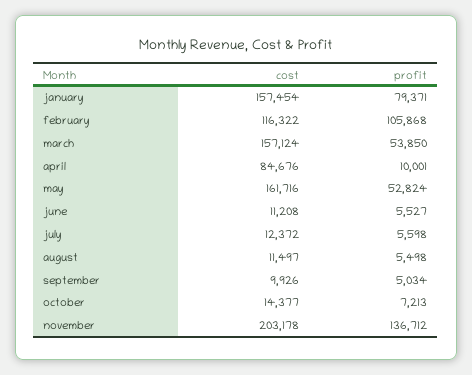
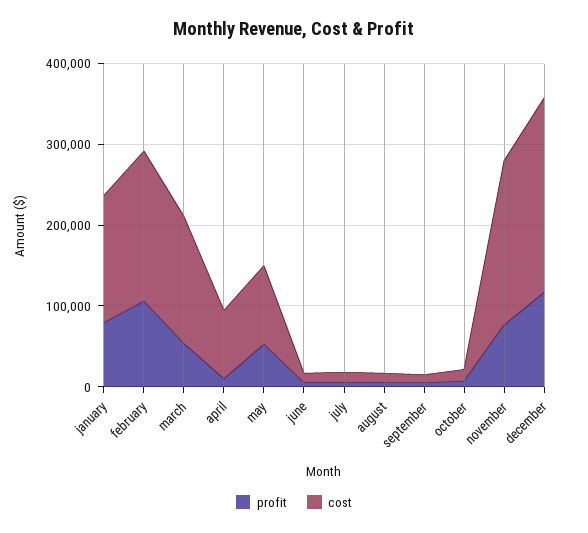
cost, february: 116322 -> 180000
cost, may: 161716 -> 100000
profit, november: 136712 -> 80000
profit, december: none -> 120000
cost, december: none -> 240000

